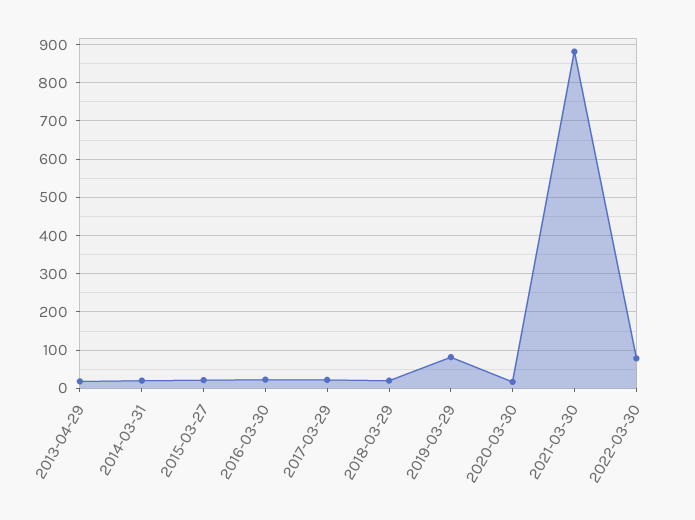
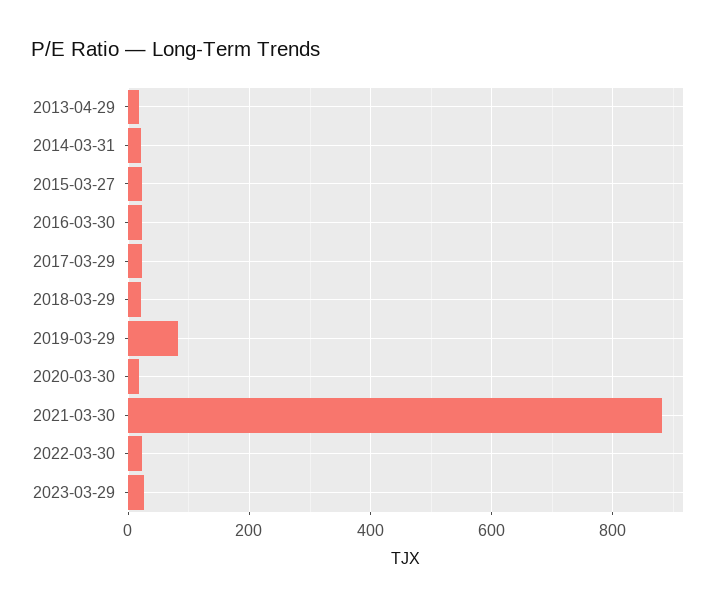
2022-03-30: 80 -> 20
2023-03-29: none -> 20

